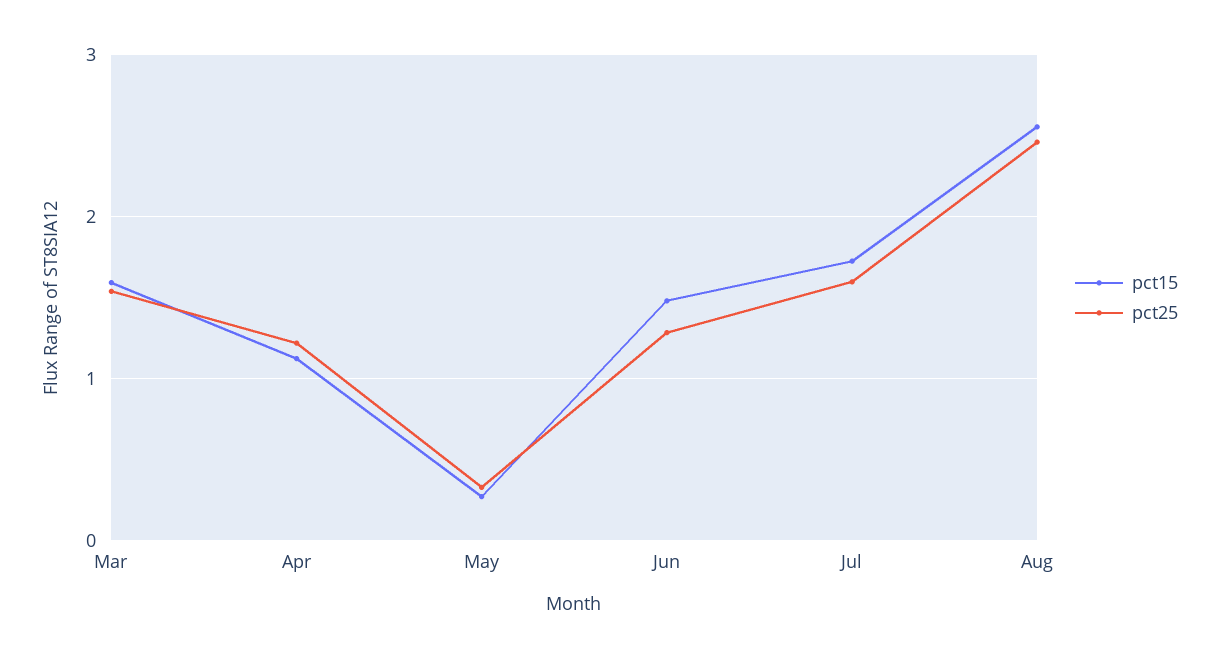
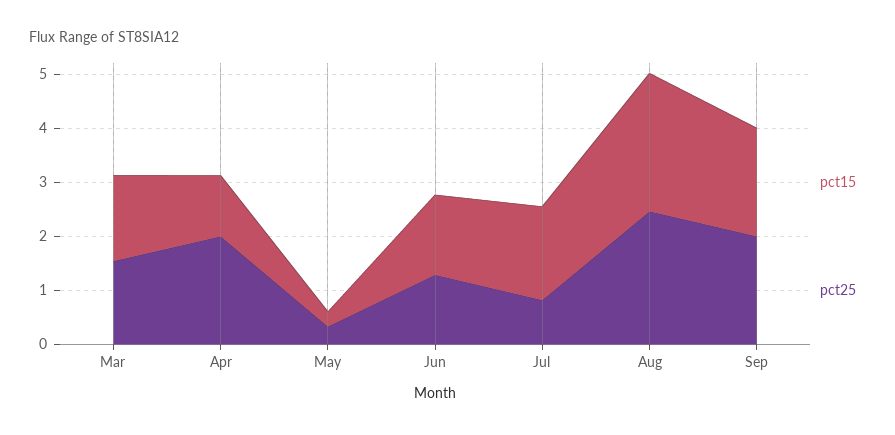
pct25, Apr: 1.2 -> 2
pct25, Jul: 1.6 -> 0.8
pct15, Sep: none -> 2
pct25, Sep: none -> 2

